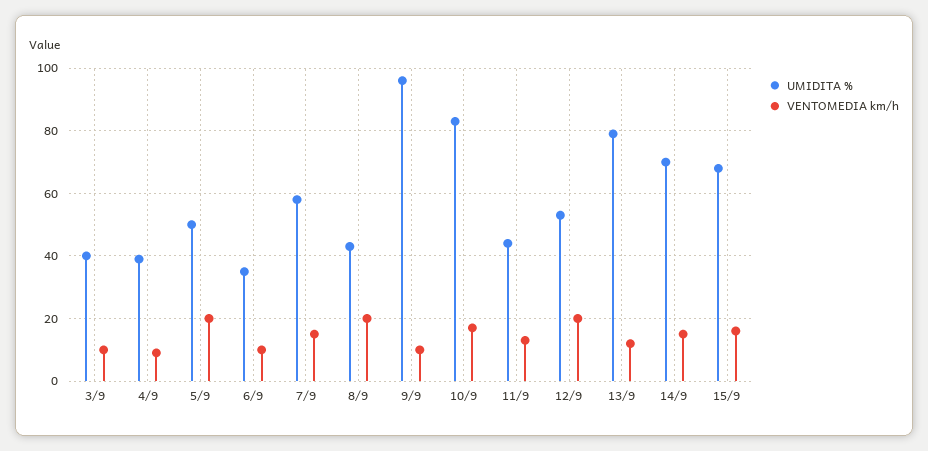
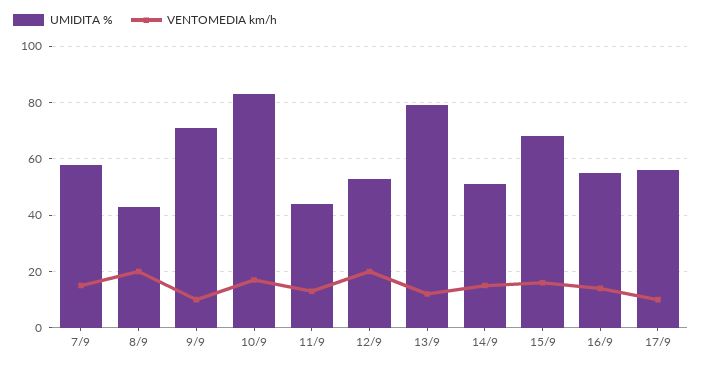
UMIDITA %, 3/9: 40 -> none
VENTOMEDIA km/h, 3/9: 10 -> none
UMIDITA %, 4/9: 40 -> none
VENTOMEDIA km/h, 4/9: 10 -> none
UMIDITA %, 5/9: 50 -> none
VENTOMEDIA km/h, 5/9: 20 -> none
UMIDITA %, 6/9: 35 -> none
VENTOMEDIA km/h, 6/9: 10 -> none
UMIDITA %, 9/9: 95 -> 70
UMIDITA %, 14/9: 70 -> 50
UMIDITA %, 16/9: none -> 55
VENTOMEDIA km/h, 16/9: none -> 15
UMIDITA %, 17/9: none -> 55
VENTOMEDIA km/h, 17/9: none -> 10

